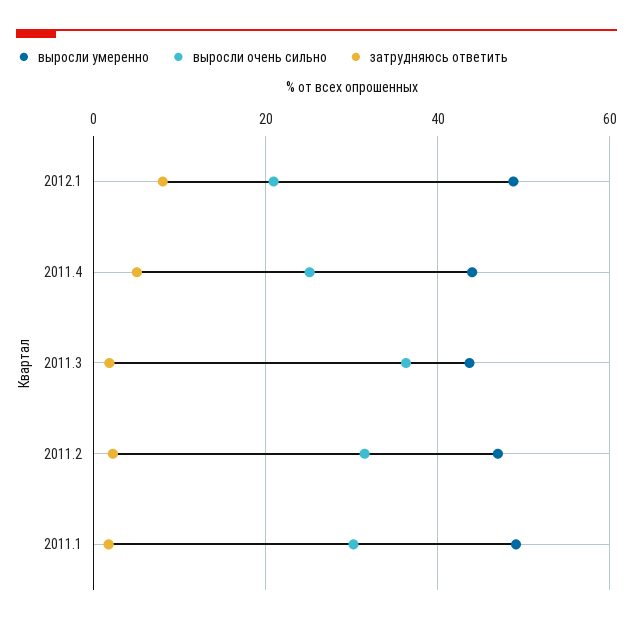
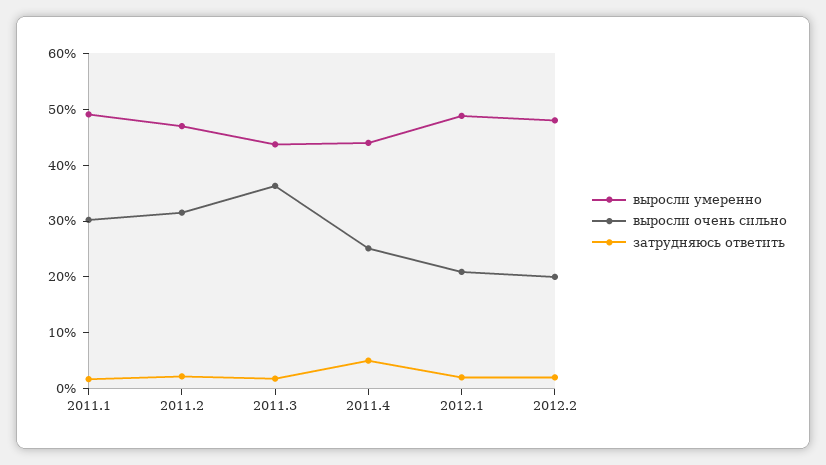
затрудняюсь ответить, 2012.1: 8 -> 2
выросли умеренно, 2012.2: none -> 48
выросли очень сильно, 2012.2: none -> 20
затрудняюсь ответить, 2012.2: none -> 2

